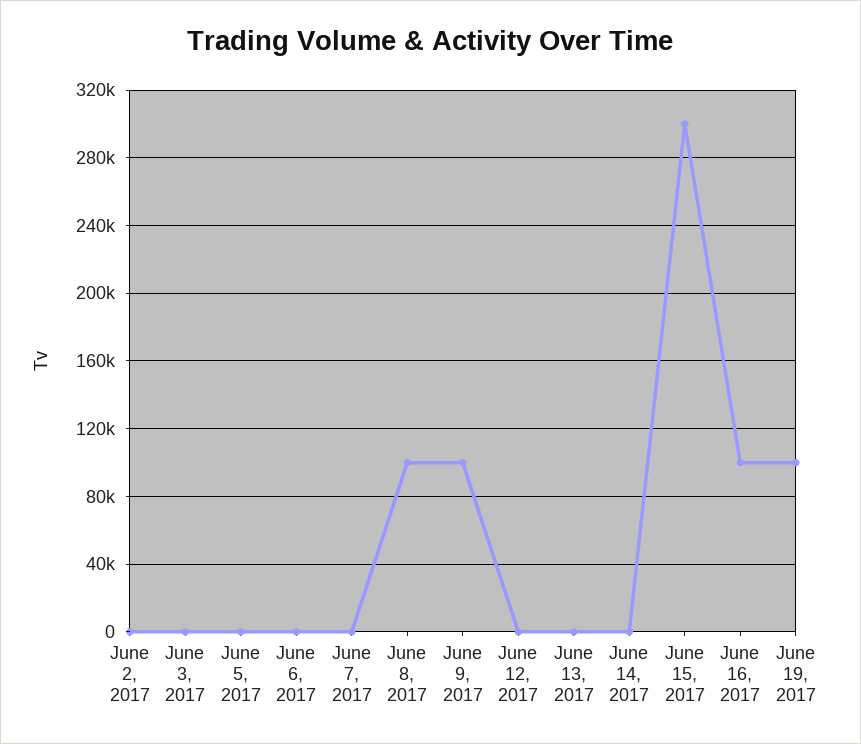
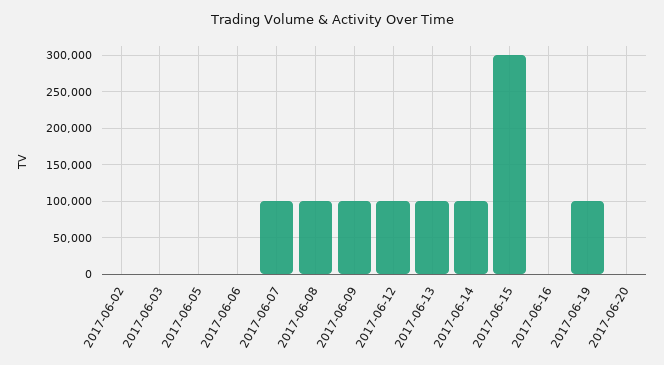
June 7, 2017: 0 -> 100000
June 12, 2017: 0 -> 100000
June 13, 2017: 0 -> 100000
June 14, 2017: 0 -> 100000
June 16, 2017: 100000 -> 0
2017-06-20: none -> 0

